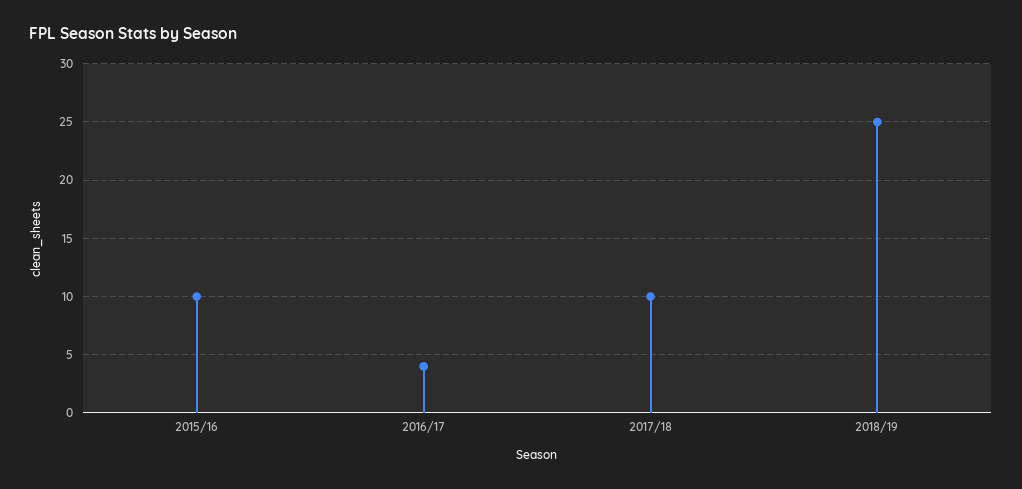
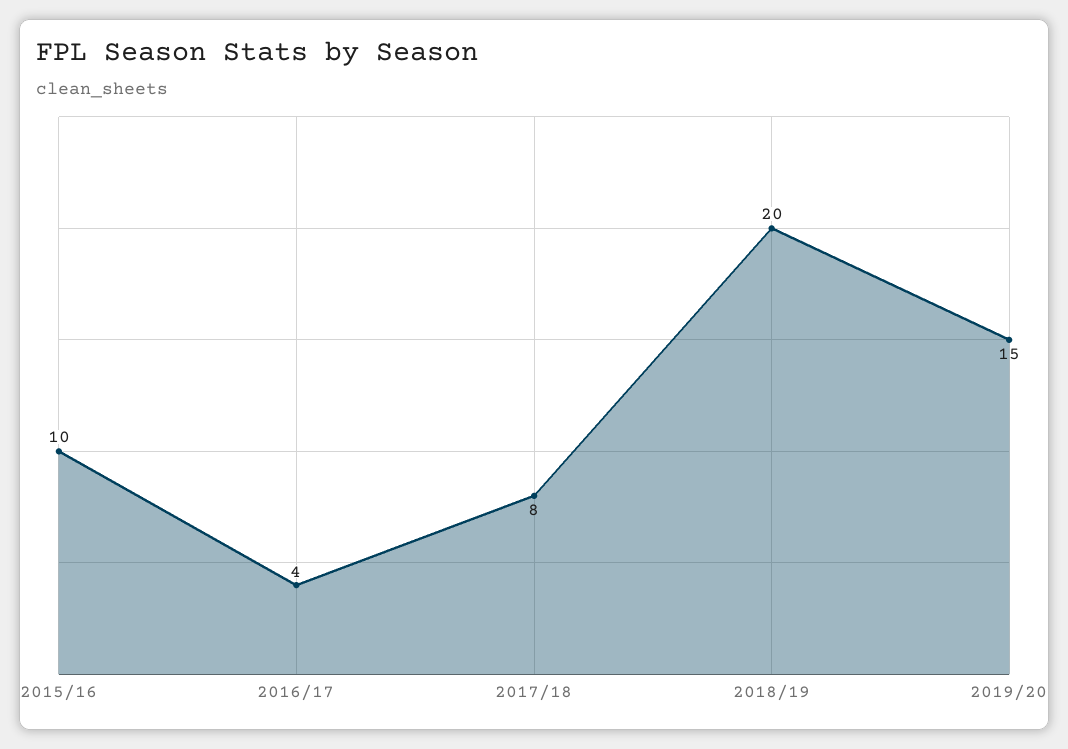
2017/18: 10 -> 8
2018/19: 25 -> 20
2019/20: none -> 15

